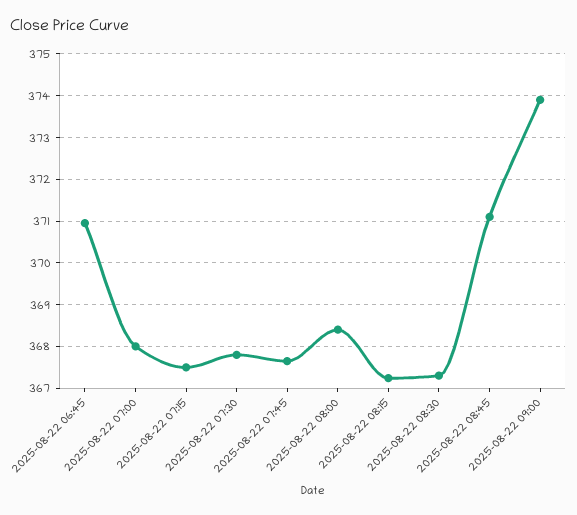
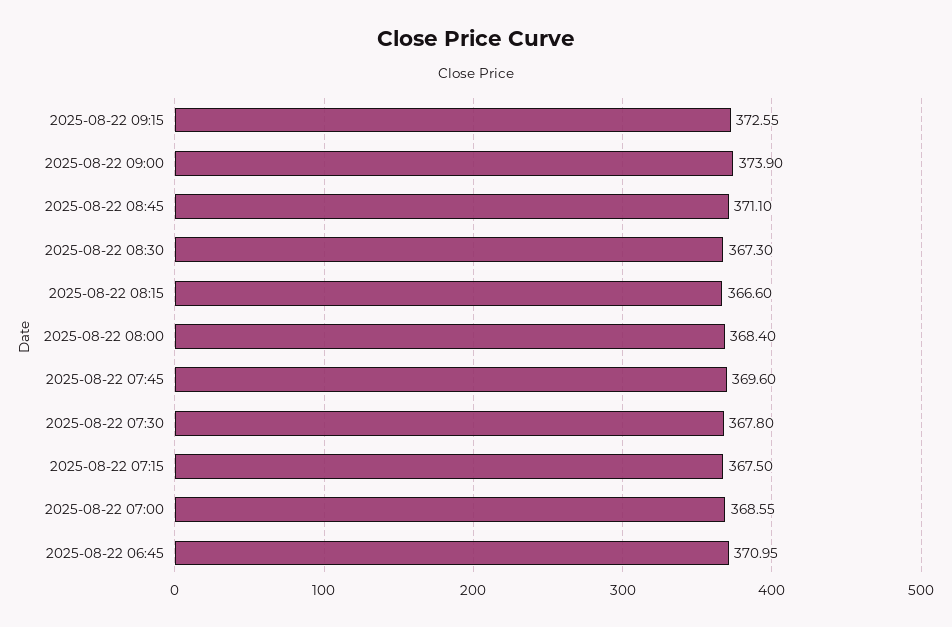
2025-08-22 07:00: 368 -> 368.55
2025-08-22 07:45: 367.6 -> 369.6
2025-08-22 08:15: 367.2 -> 366.6
2025-08-22 09:15: none -> 372.55

